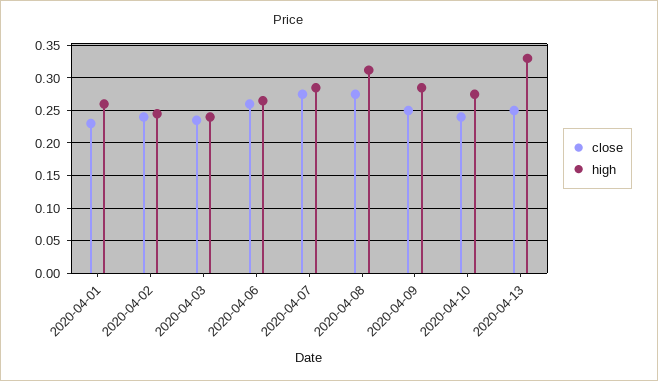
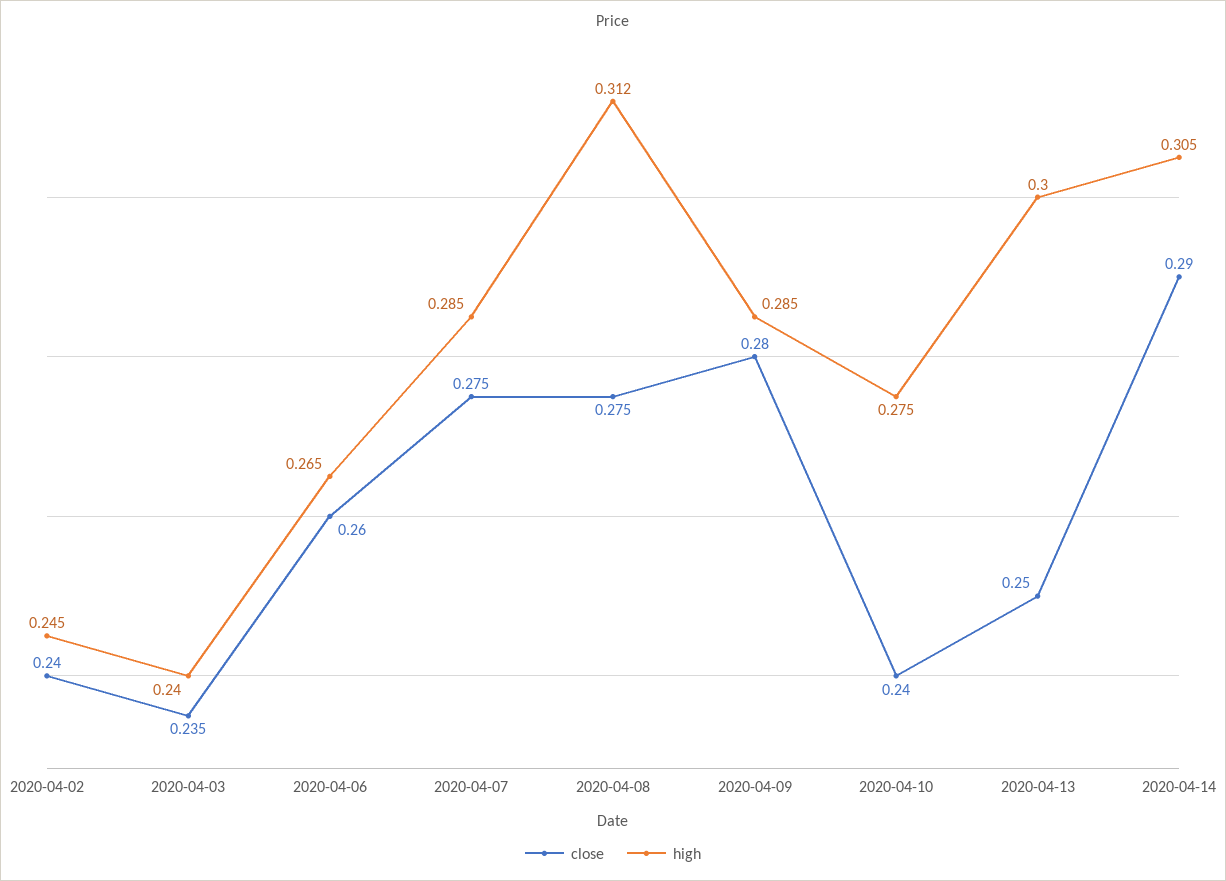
close, 2020-04-01: 0.23 -> none
high, 2020-04-01: 0.26 -> none
close, 2020-04-09: 0.25 -> 0.28
high, 2020-04-13: 0.33 -> 0.3
close, 2020-04-14: none -> 0.29
high, 2020-04-14: none -> 0.305

